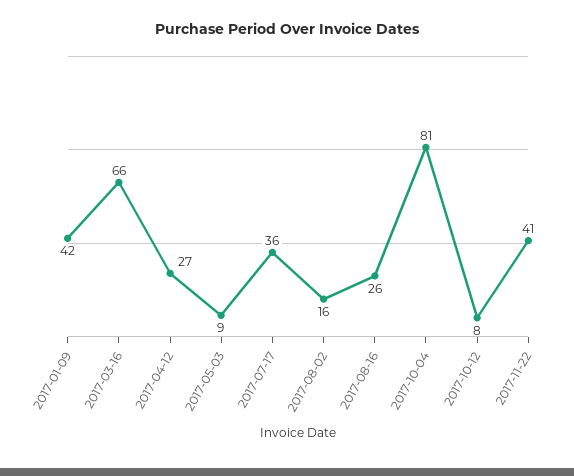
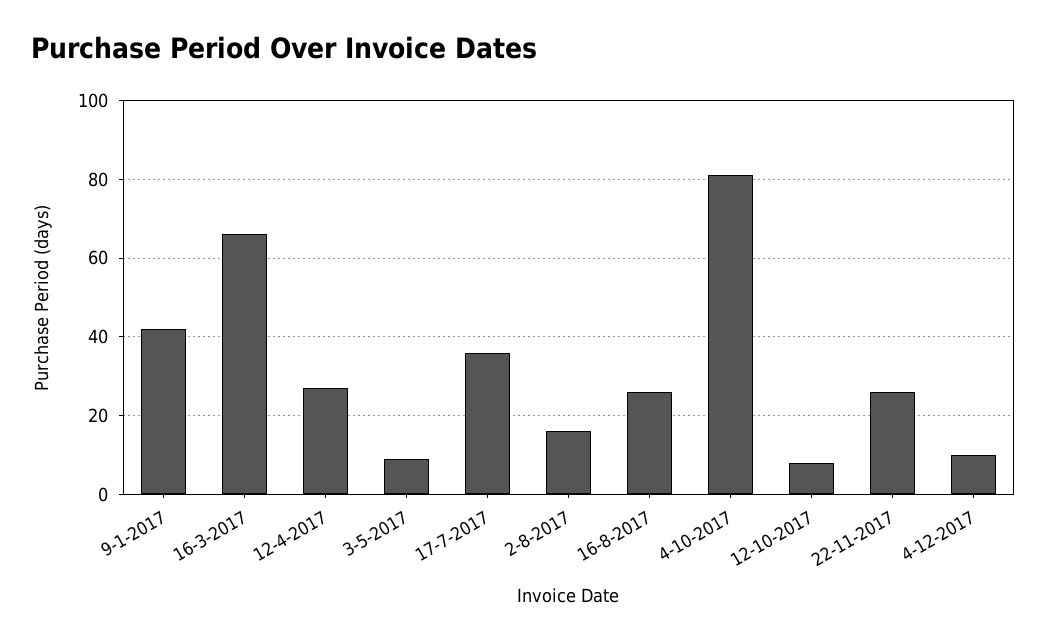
2017-11-22: 41 -> 25
4-12-2017: none -> 10

